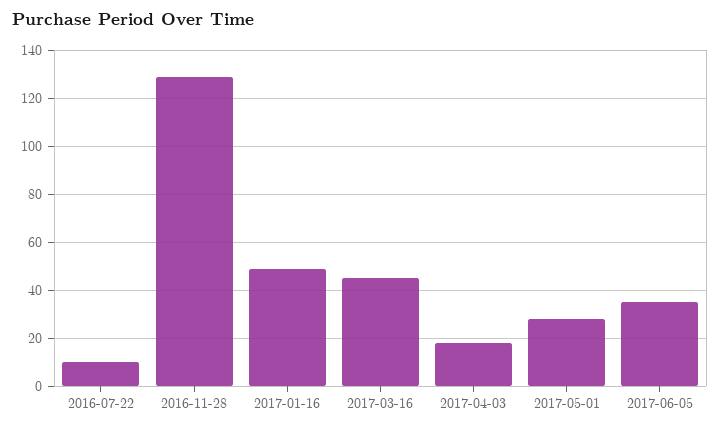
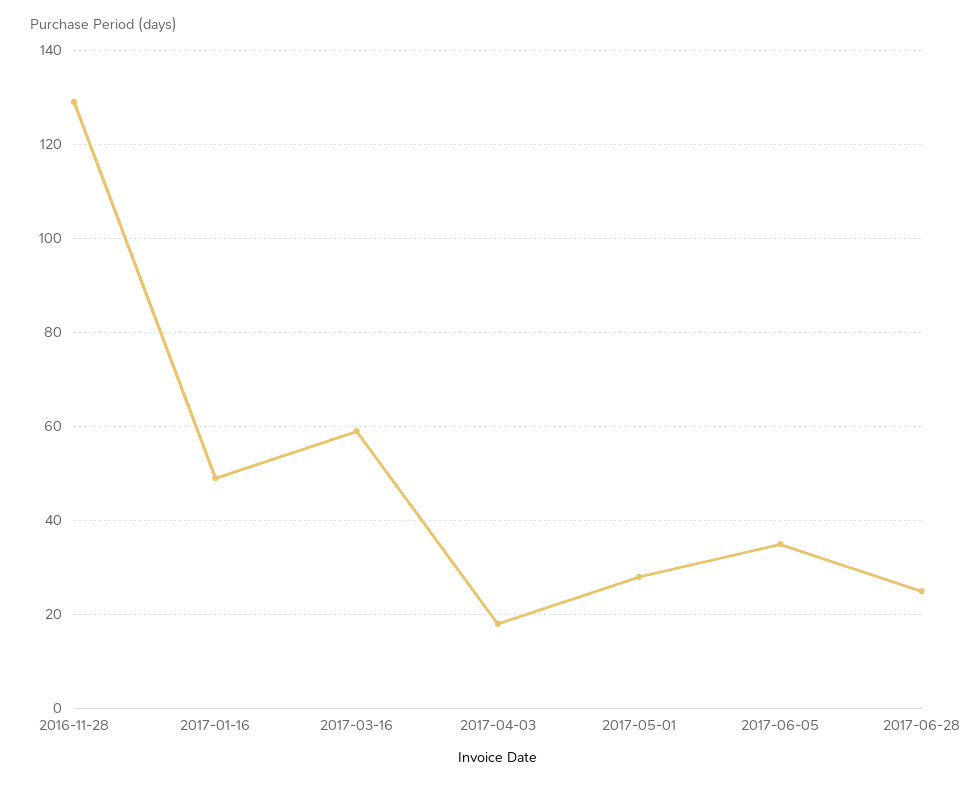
2016-07-22: 10 -> none
2017-03-16: 45 -> 60
2017-06-28: none -> 25

